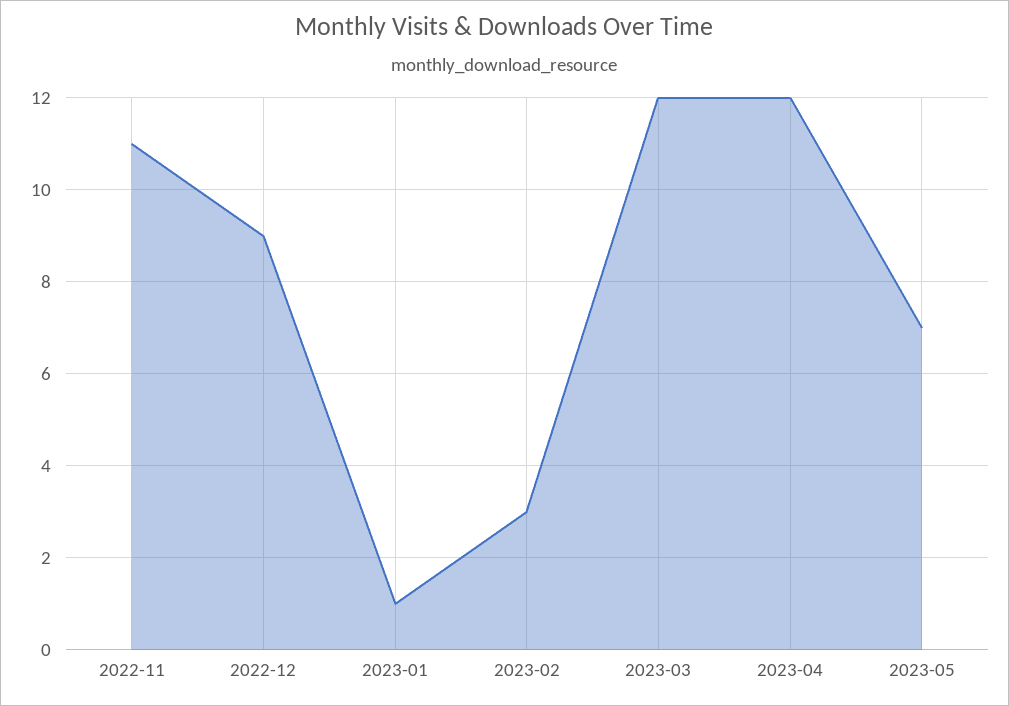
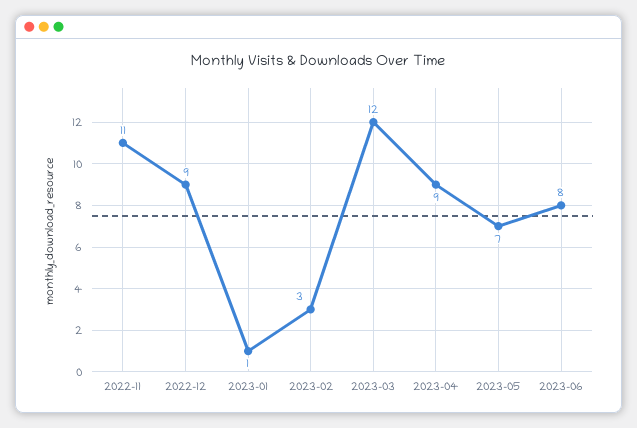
2023-04: 12 -> 9
2023-06: none -> 8

